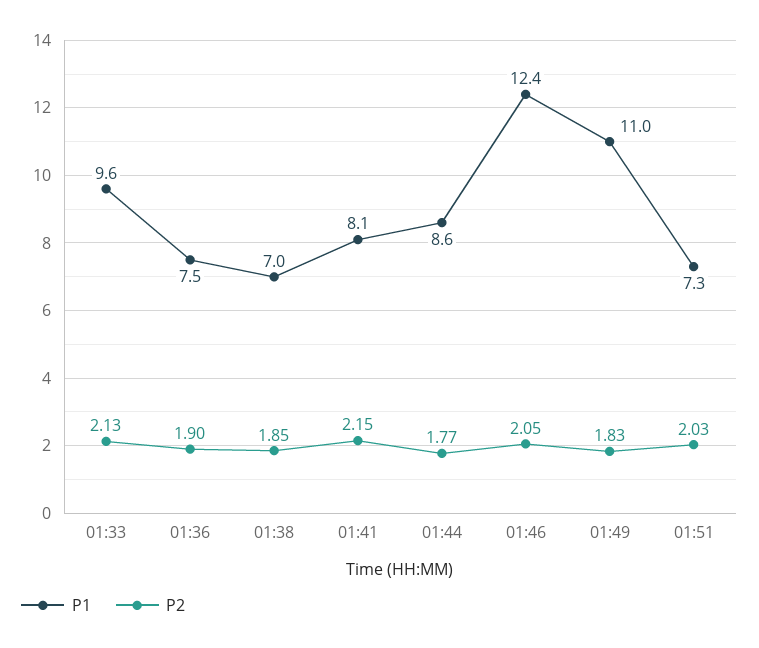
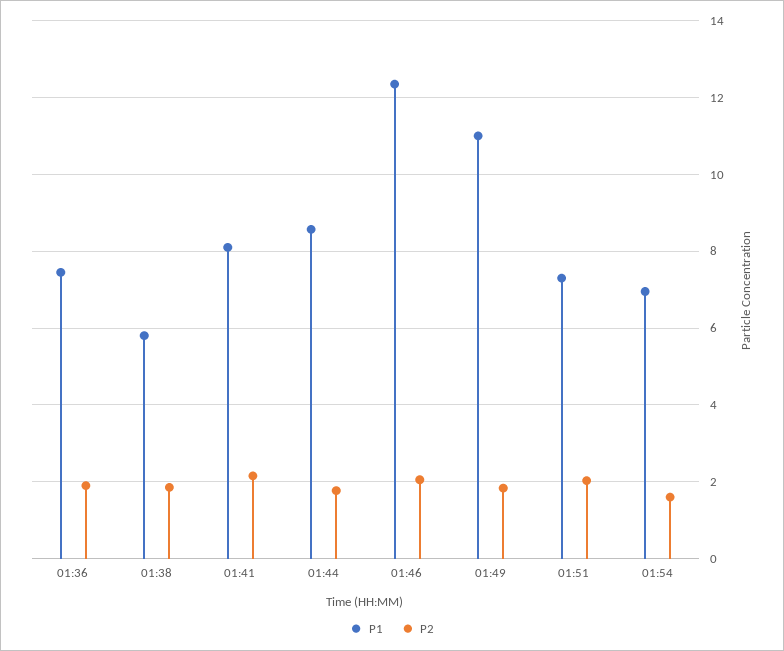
P1, 01:33: 9.6 -> none
P2, 01:33: 2.13 -> none
P1, 01:38: 7 -> 5.8
P1, 01:54: none -> 7
P2, 01:54: none -> 1.6

